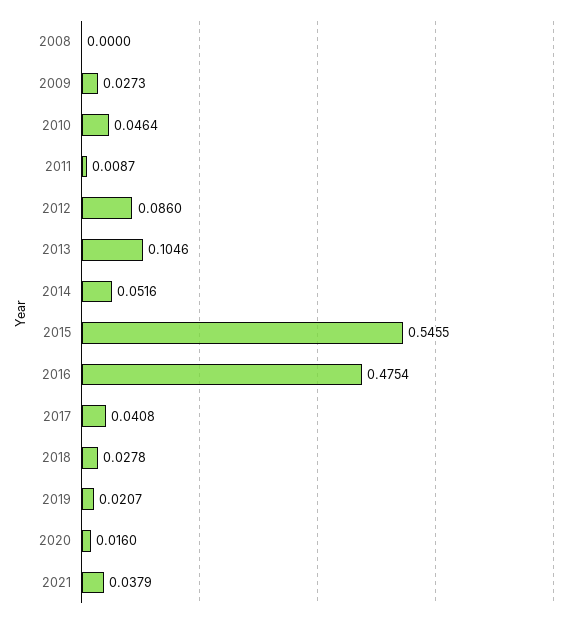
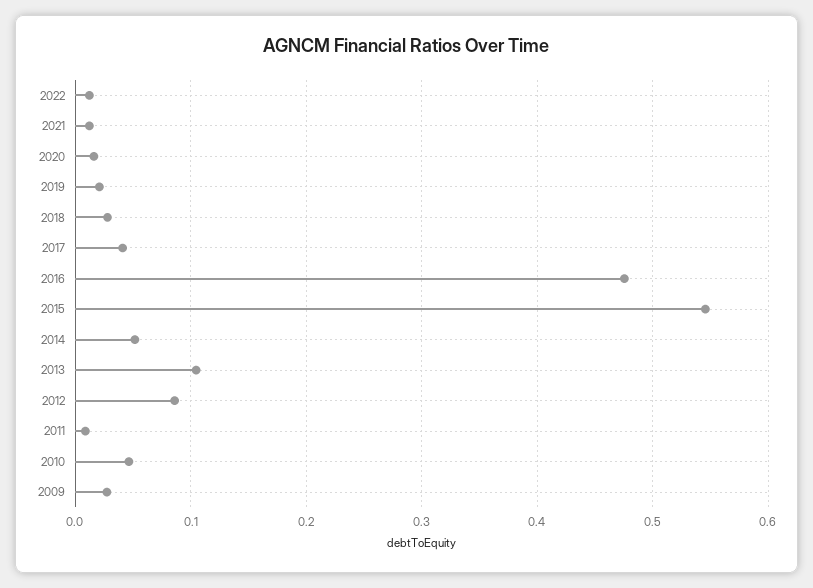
2008: 0 -> none
2021: 0.0379 -> 0.01
2022: none -> 0.01

